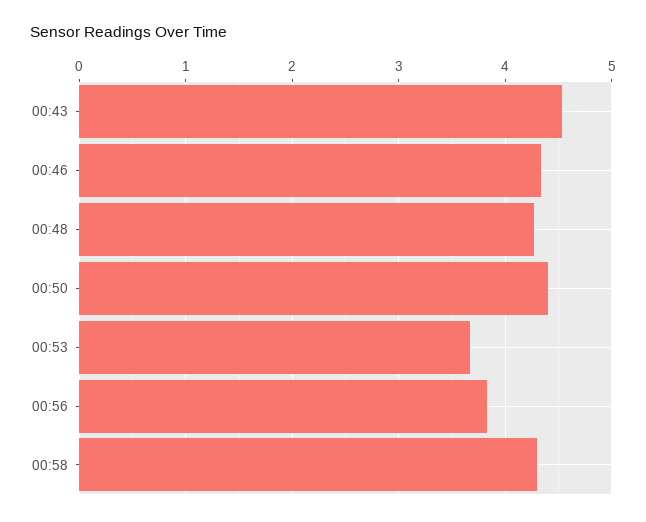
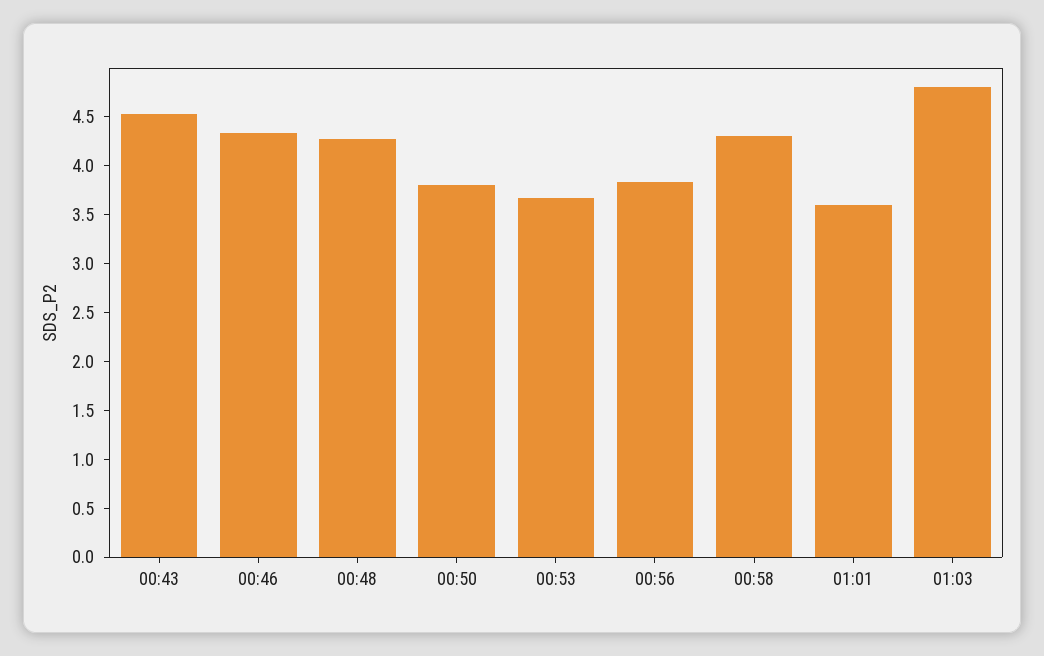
00:50: 4.4 -> 3.8
01:01: none -> 3.6
01:03: none -> 4.8

